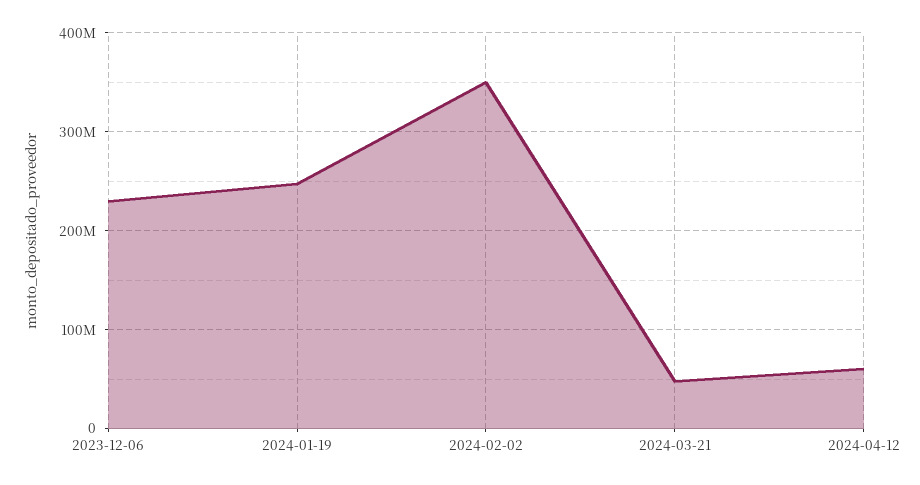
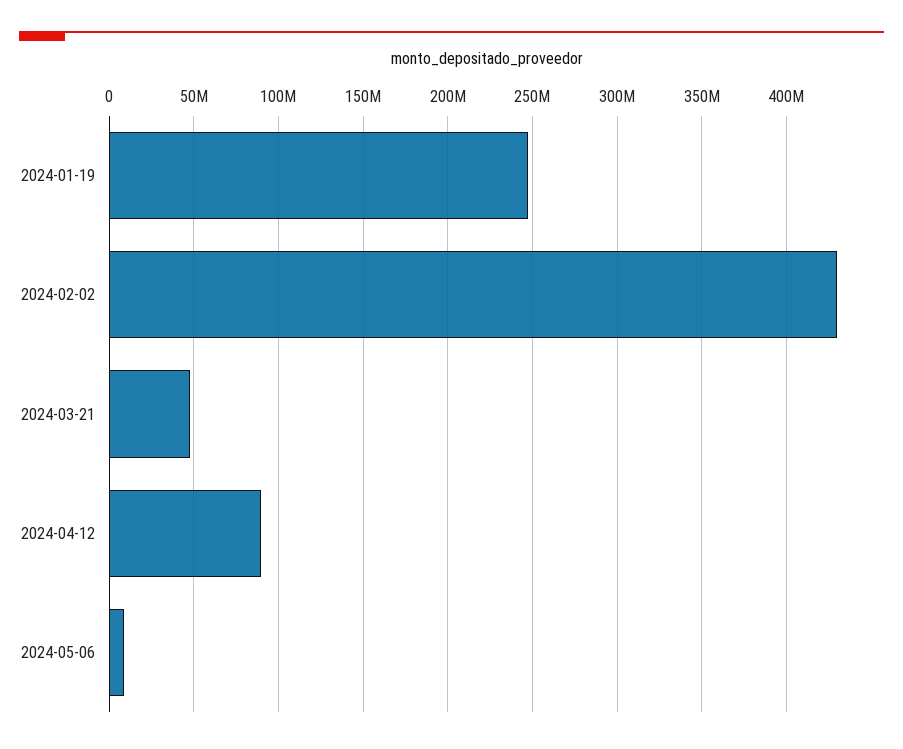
2023-12-06: 230000000 -> none
2024-02-02: 350000000 -> 430000000
2024-04-12: 60000000 -> 90000000
2024-05-06: none -> 10000000

